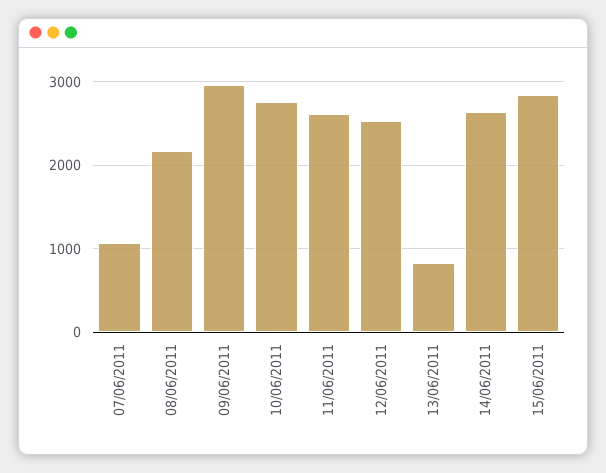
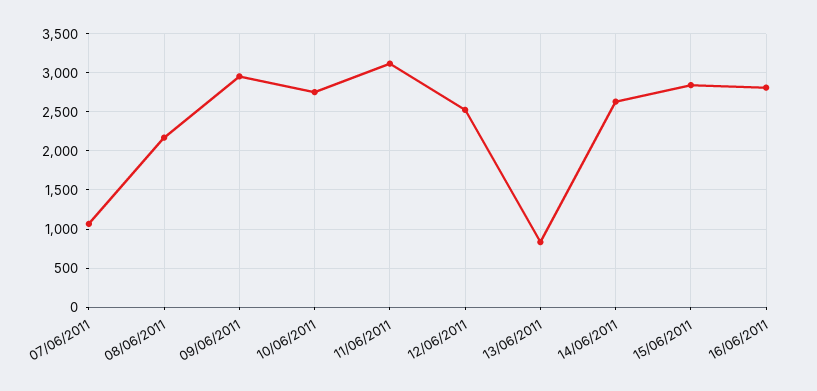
11/06/2011: 2600 -> 3100
16/06/2011: none -> 2800

